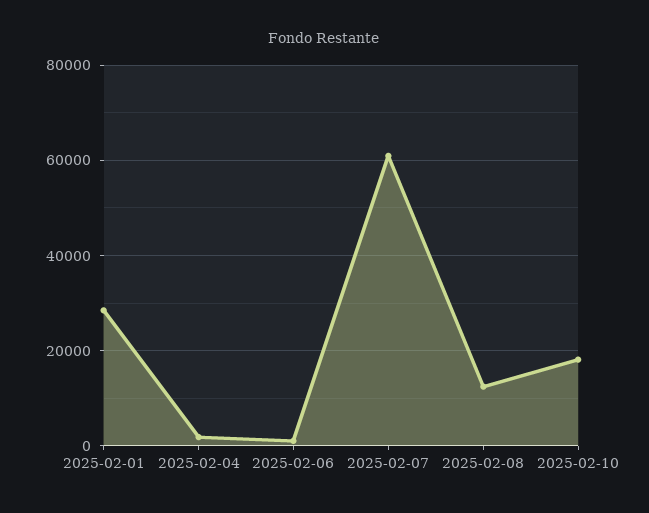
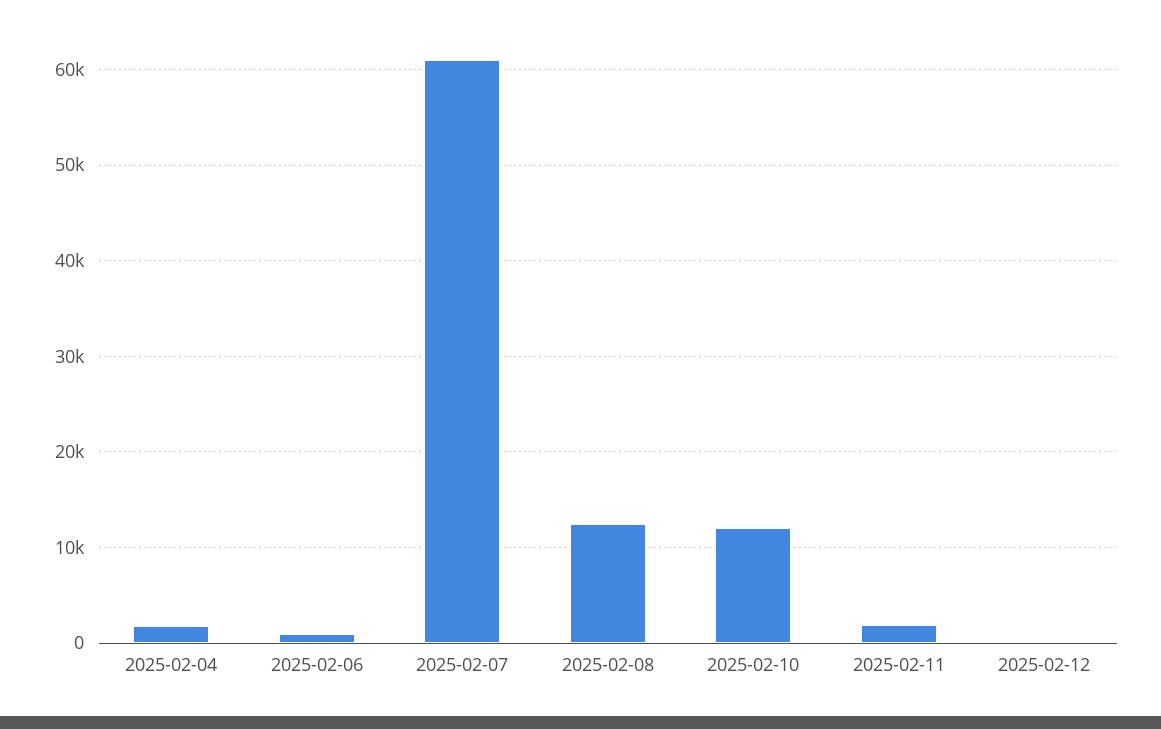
2025-02-01: 28000 -> none
2025-02-10: 18000 -> 12000
2025-02-11: none -> 2000
2025-02-12: none -> 0

